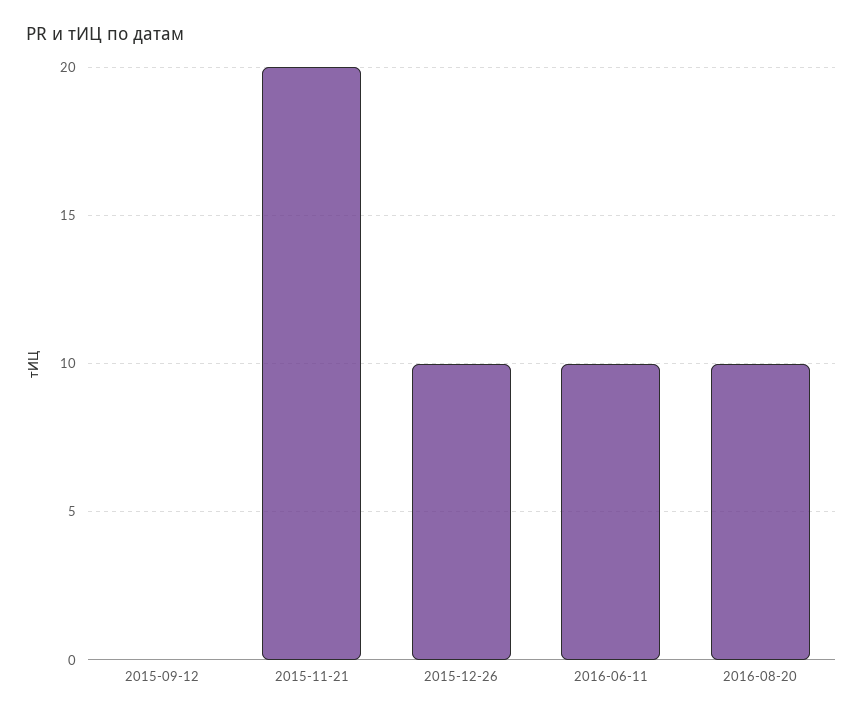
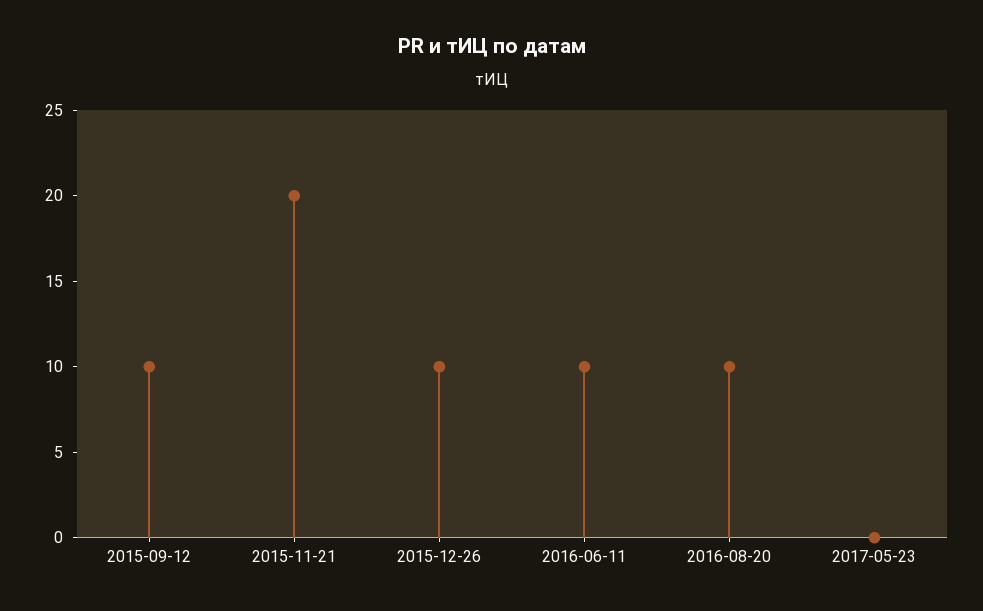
2015-09-12: 0 -> 10
2017-05-23: none -> 0

